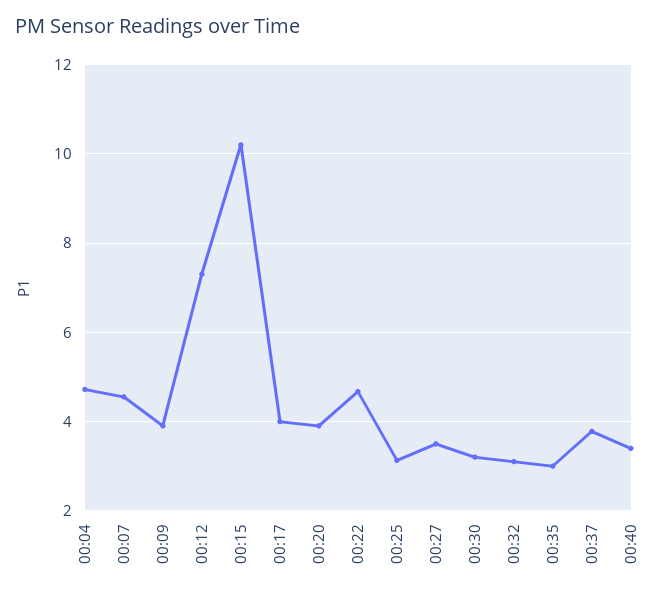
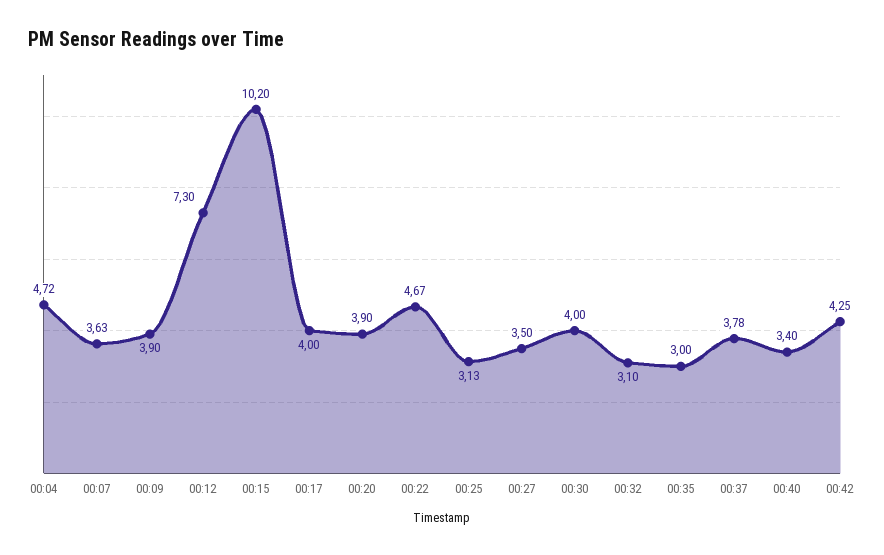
00:07: 4.6 -> 3.63
00:30: 3.2 -> 4
00:42: none -> 4.25

